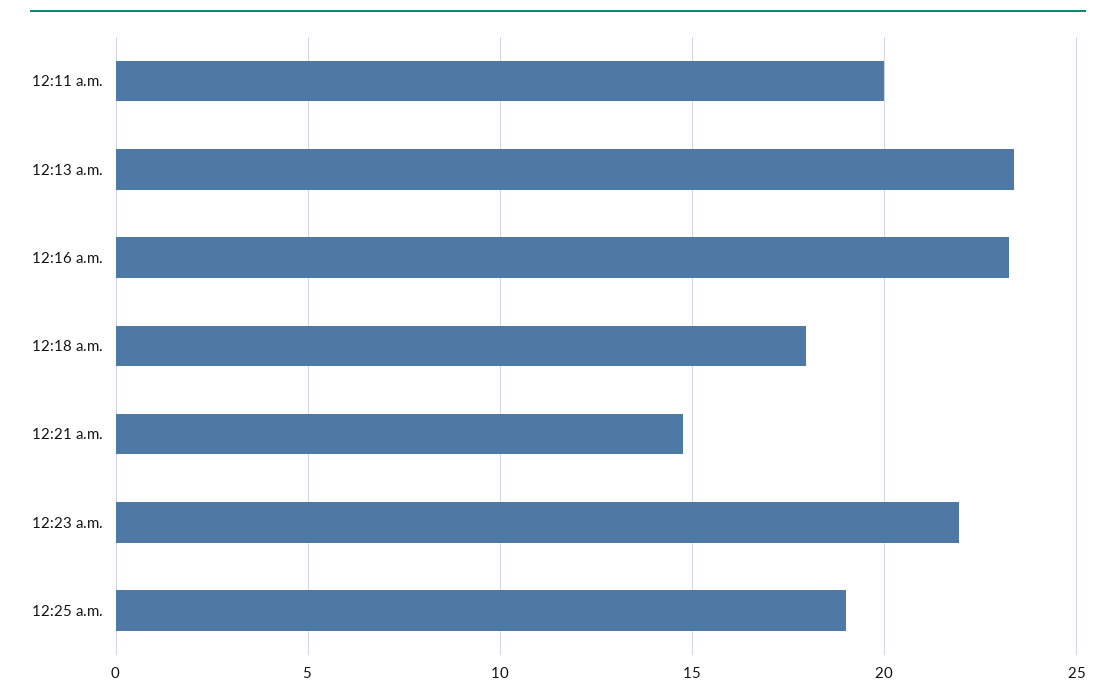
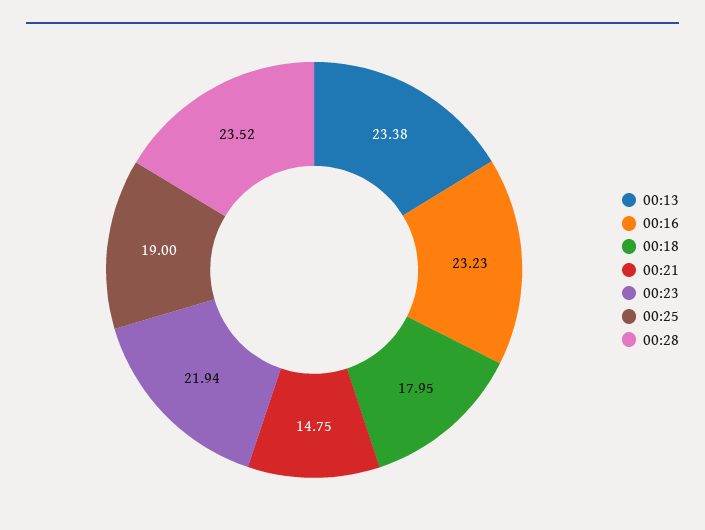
12:11 a.m.: 20 -> none
00:28: none -> 23.52

